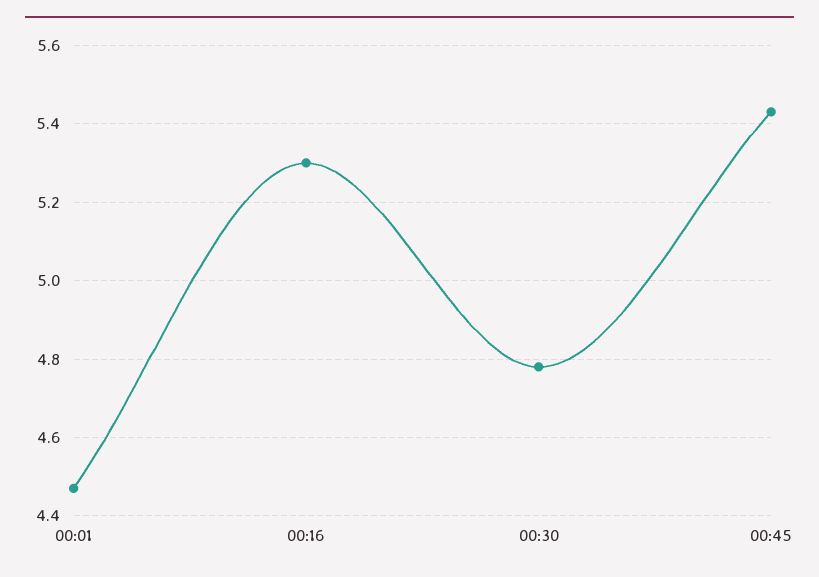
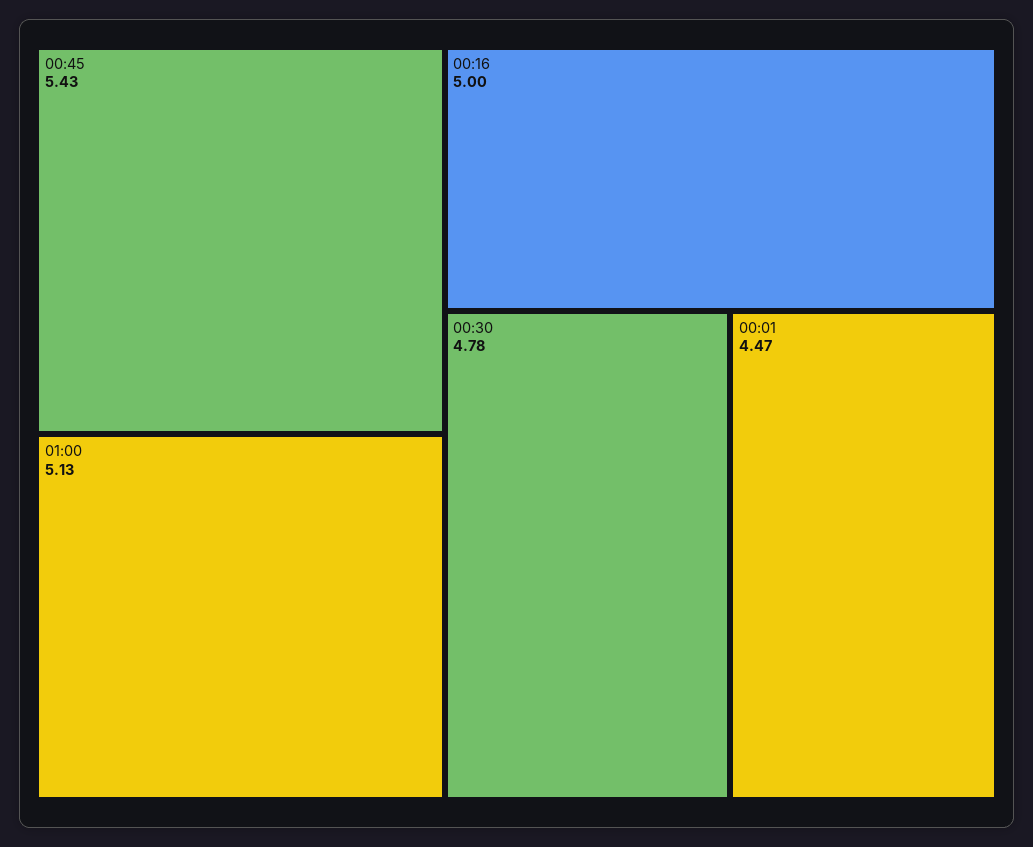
00:16: 5.3 -> 5
01:00: none -> 5.13

